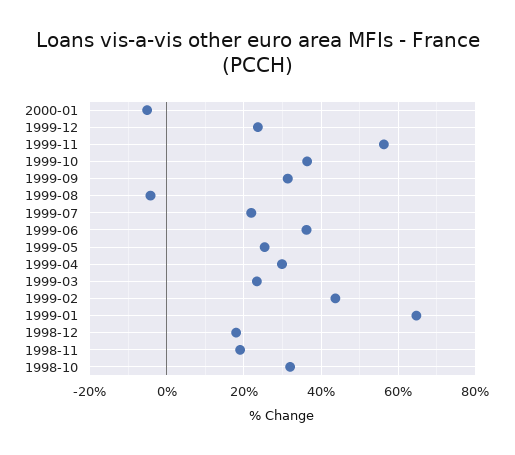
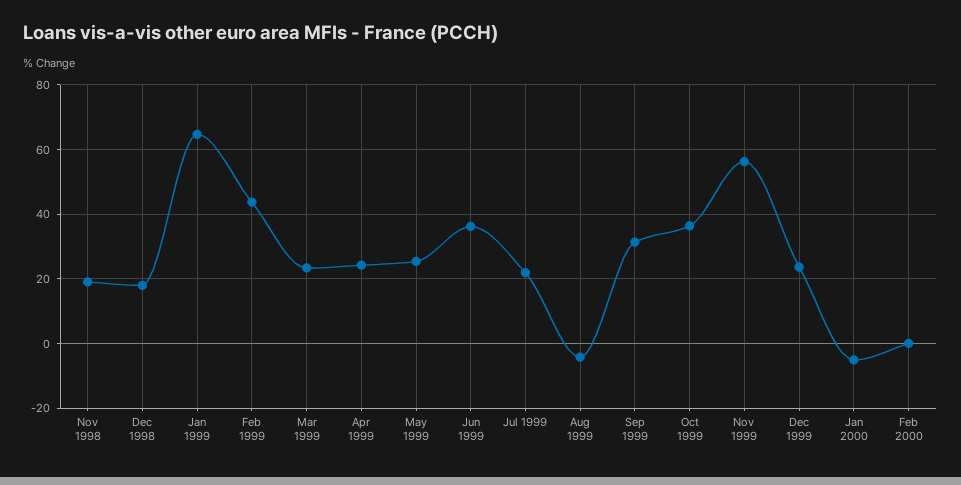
1999-04: 30 -> 24
1998-10: 32 -> none
Feb 2000: none -> 0

